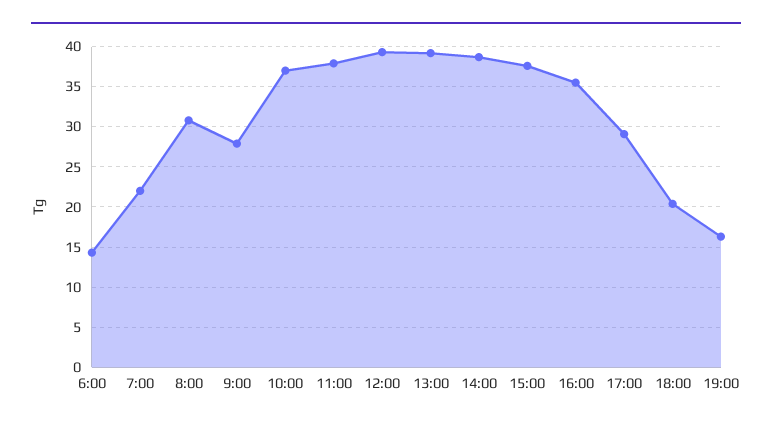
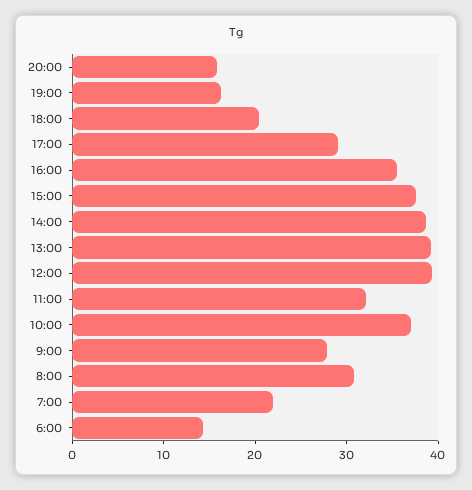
11:00: 38 -> 32
20:00: none -> 16

